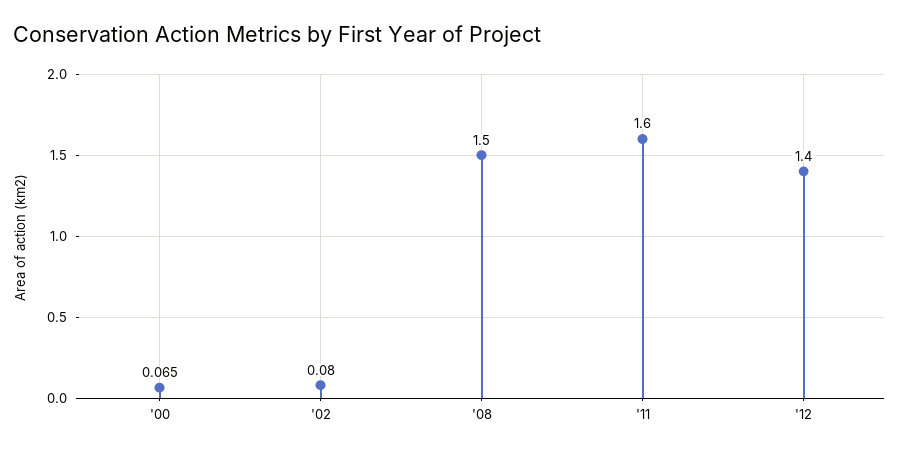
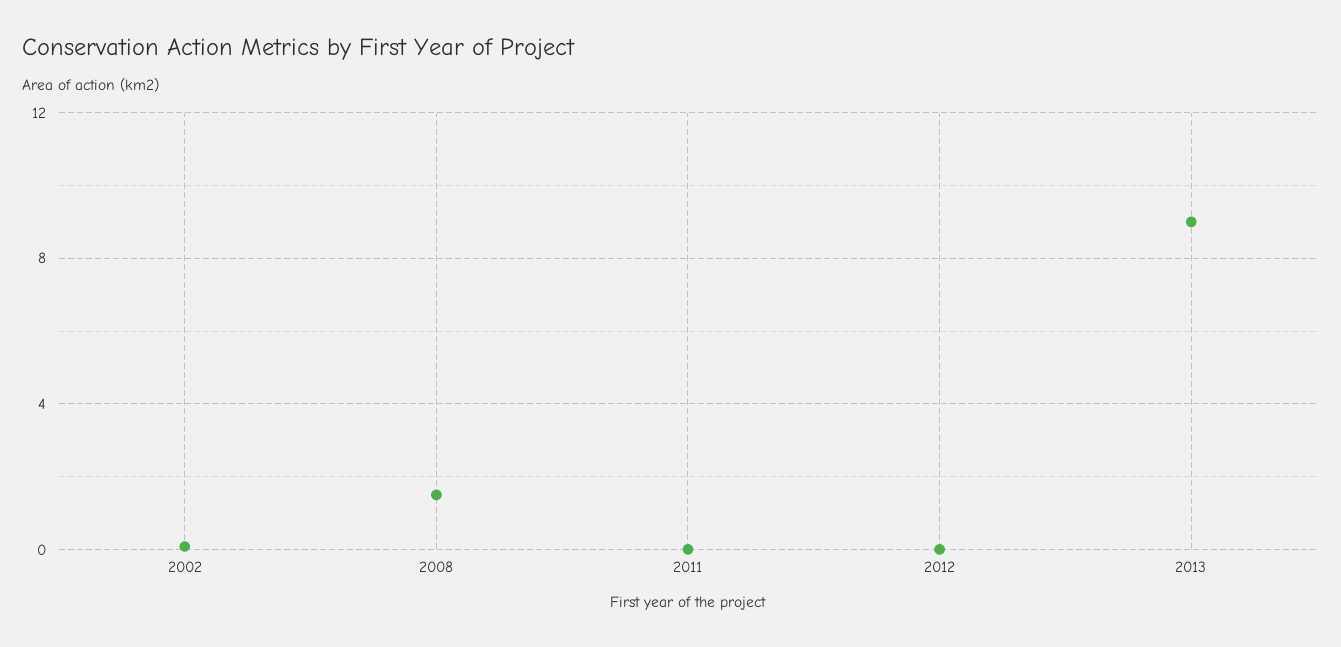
'00: 0.065 -> none
'11: 1.6 -> 0
'12: 1.4 -> 0
2013: none -> 9

